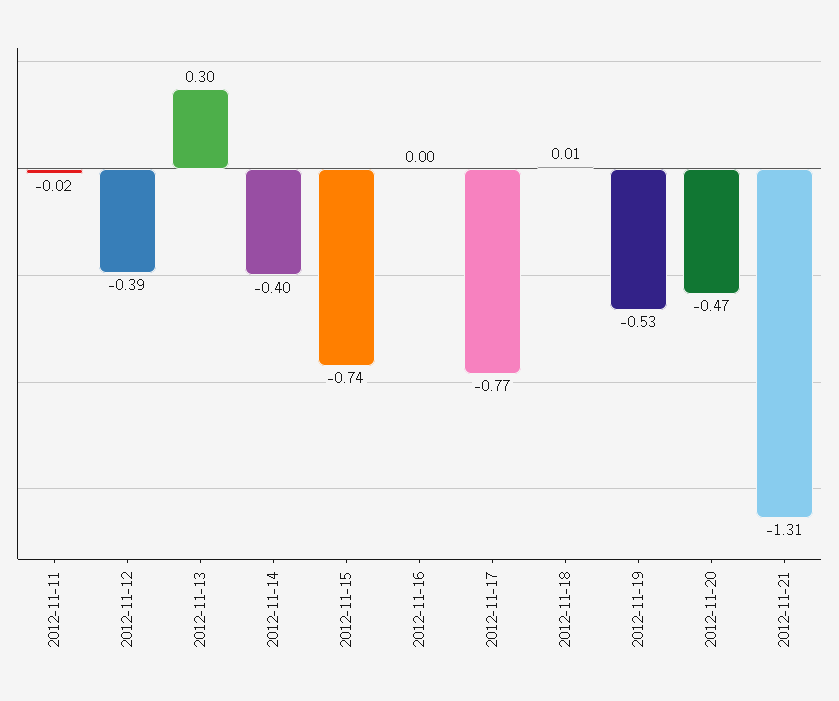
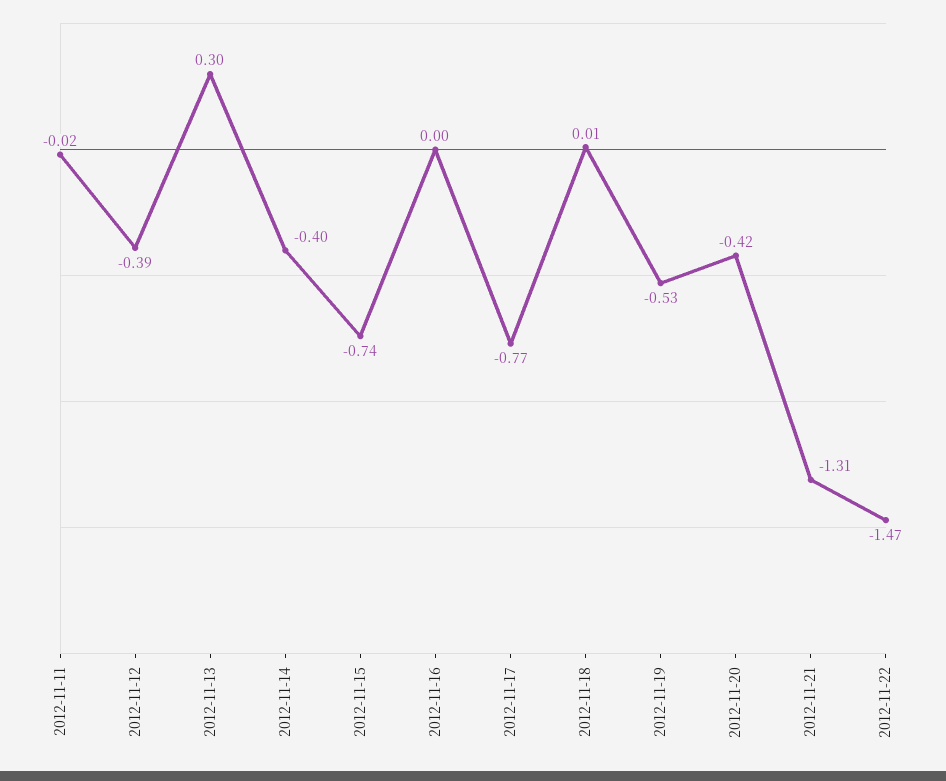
2012-11-20: -0.47 -> -0.42
2012-11-22: none -> -1.47

